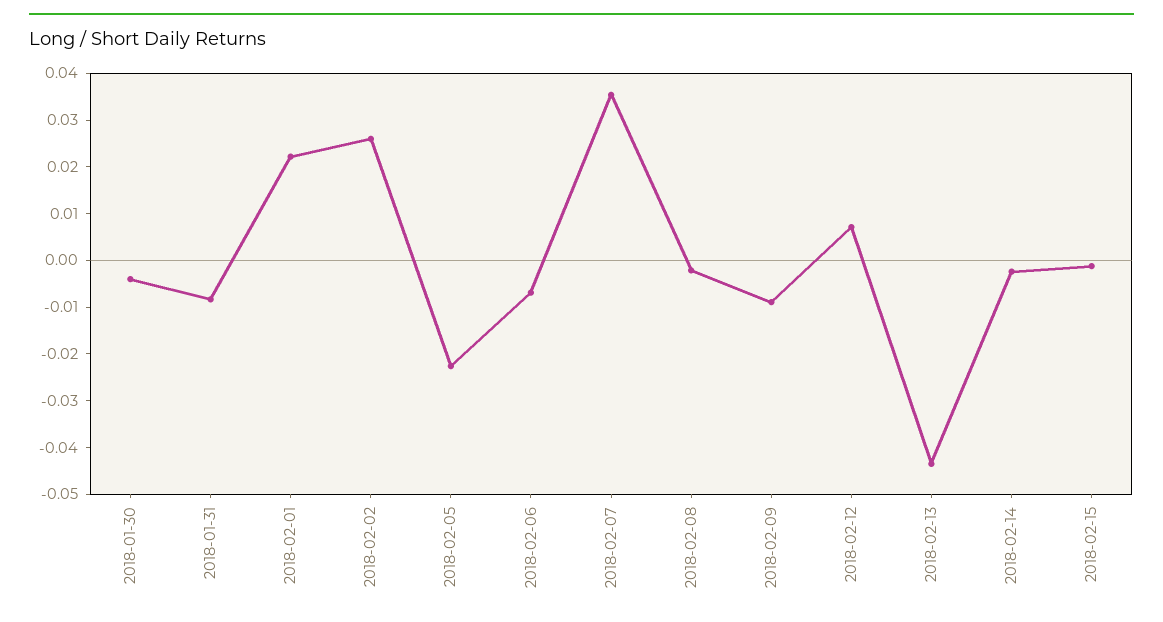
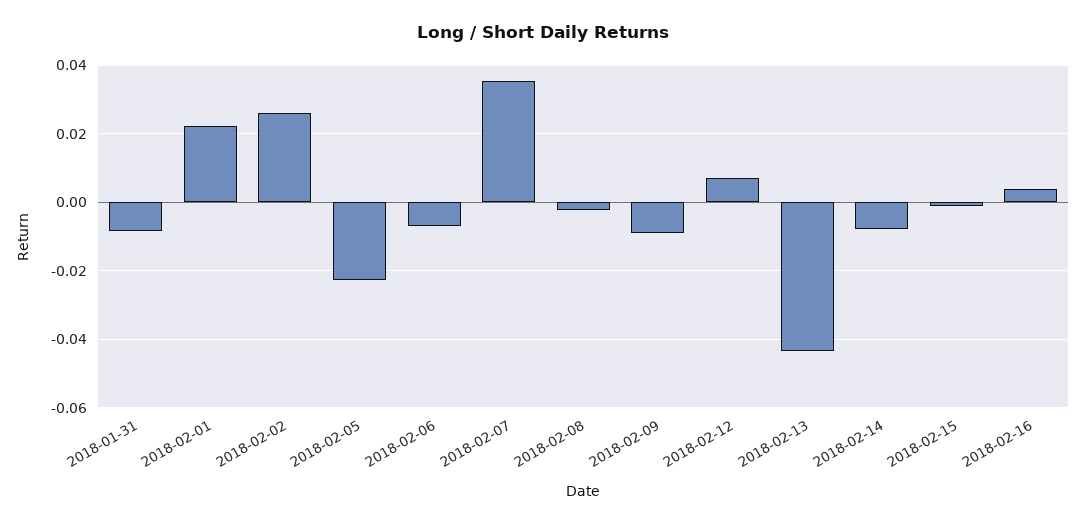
2018-01-30: -0.004 -> none
2018-02-14: -0.002 -> -0.008
2018-02-16: none -> 0.004

